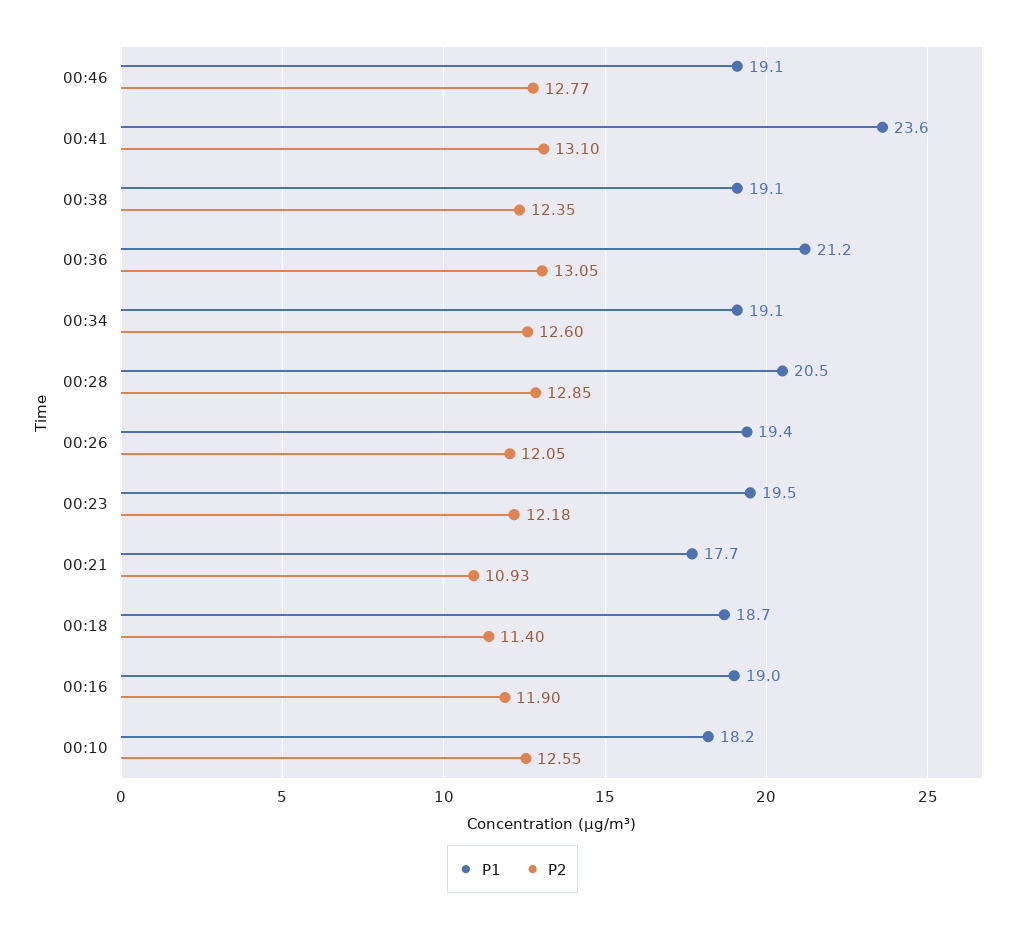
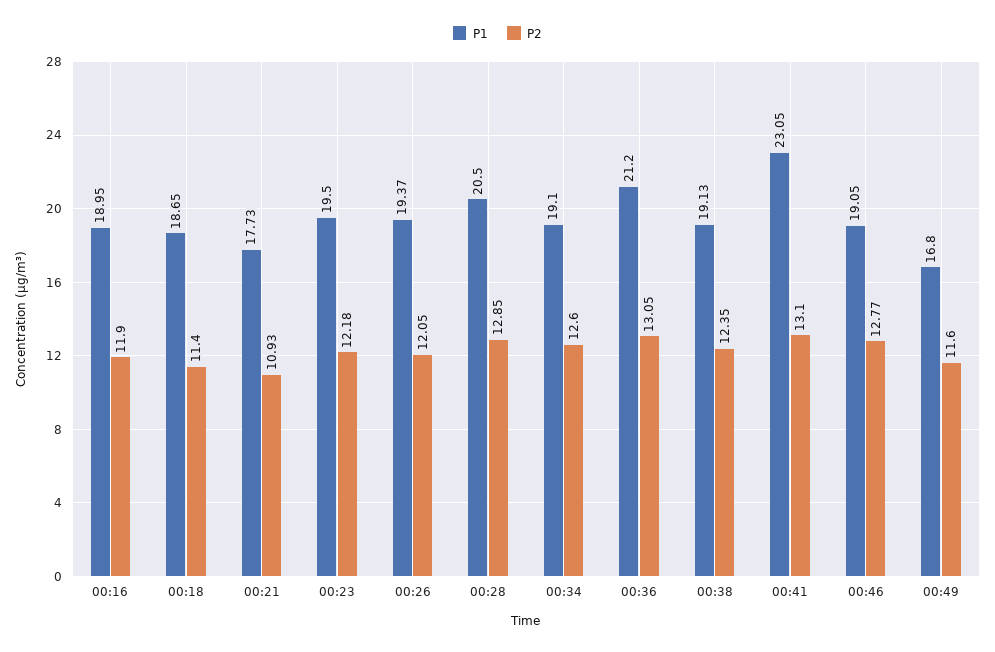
P1, 00:41: 23.6 -> 23.05
P1, 00:10: 18.2 -> none
P2, 00:10: 12.55 -> none
P1, 00:49: none -> 16.8
P2, 00:49: none -> 11.6

